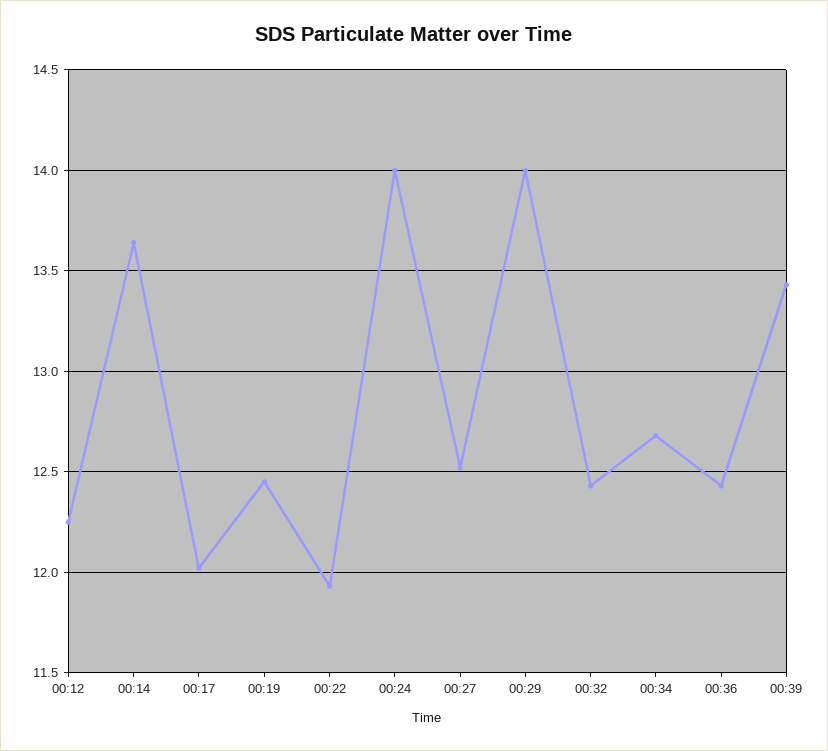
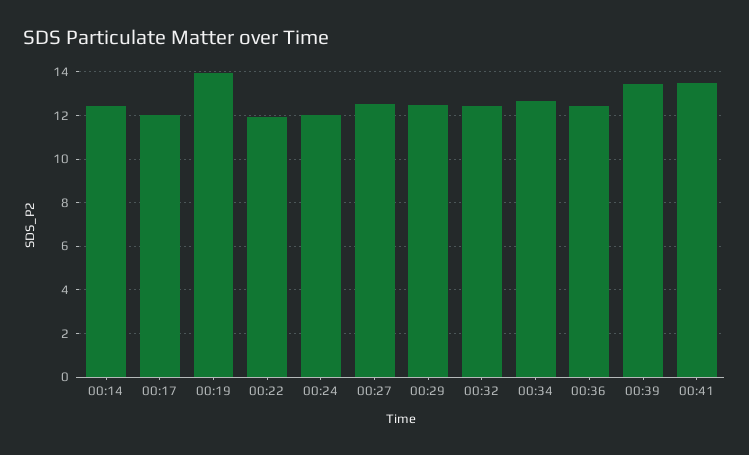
00:12: 12.25 -> none
00:14: 13.65 -> 12.5
00:19: 12.45 -> 14
00:24: 14 -> 12
00:29: 14 -> 12.5
00:41: none -> 13.5

